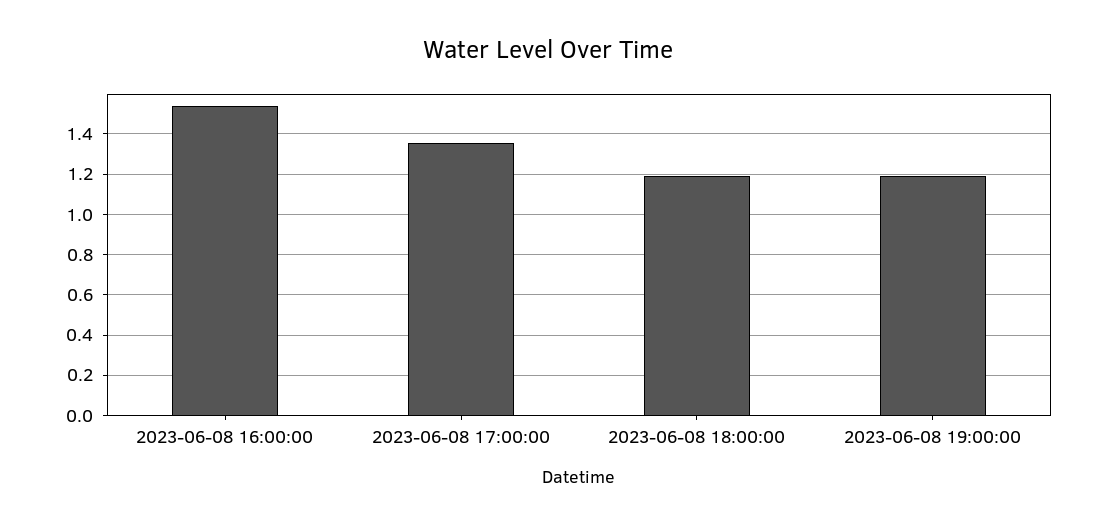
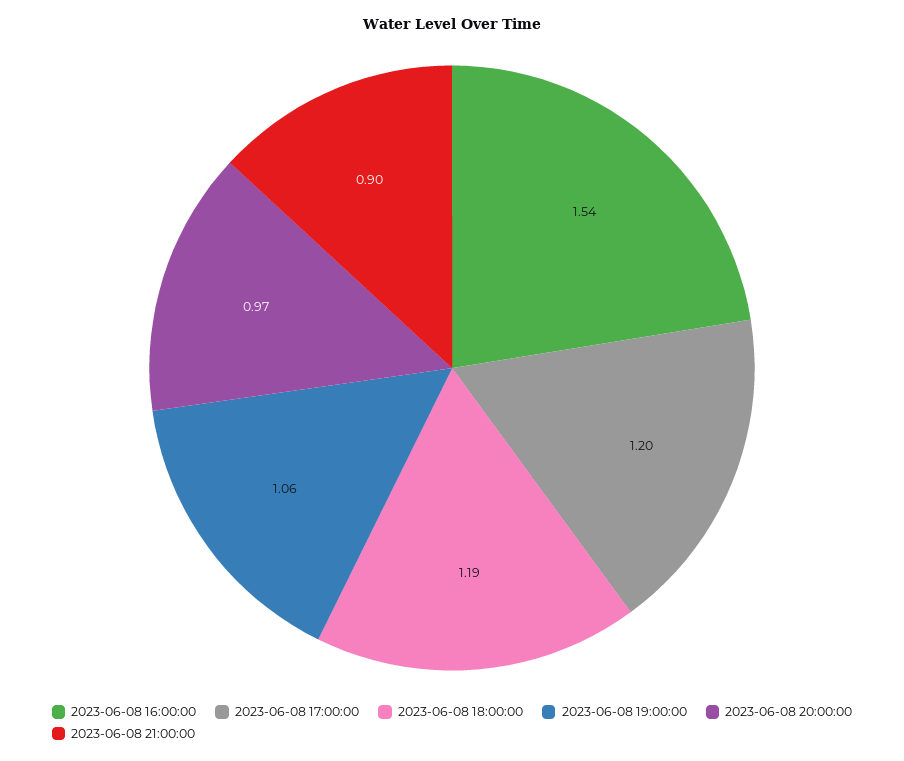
2023-06-08 17:00:00: 1.35 -> 1.2
2023-06-08 19:00:00: 1.2 -> 1.06
2023-06-08 20:00:00: none -> 0.97
2023-06-08 21:00:00: none -> 0.9

